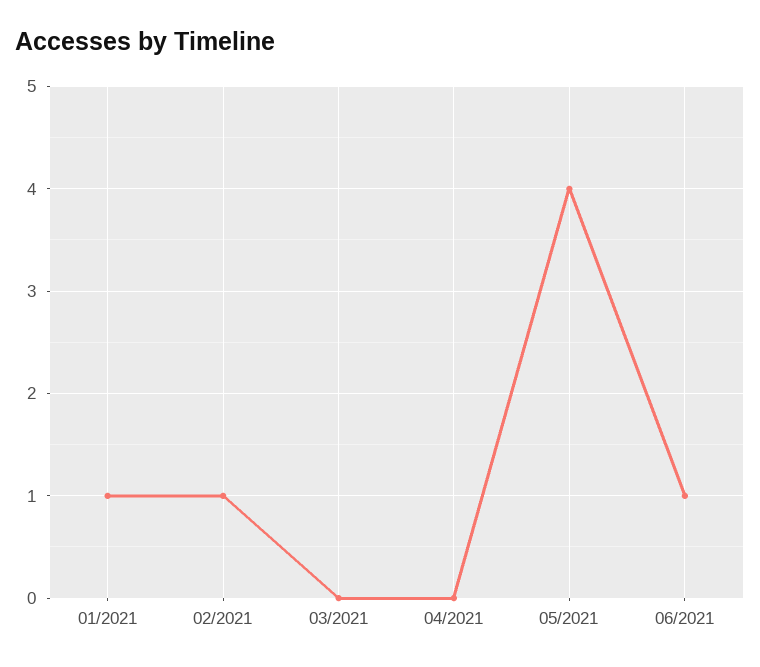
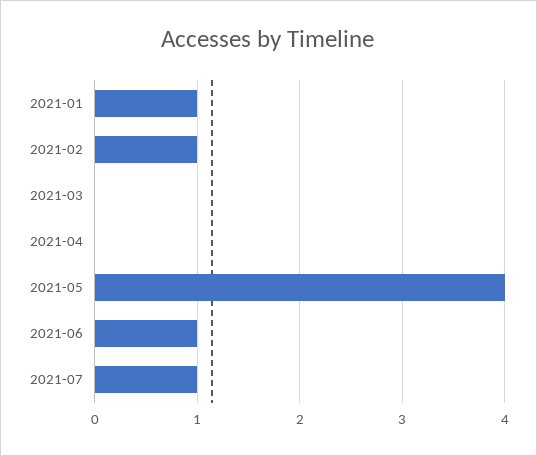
2021-07: none -> 1

